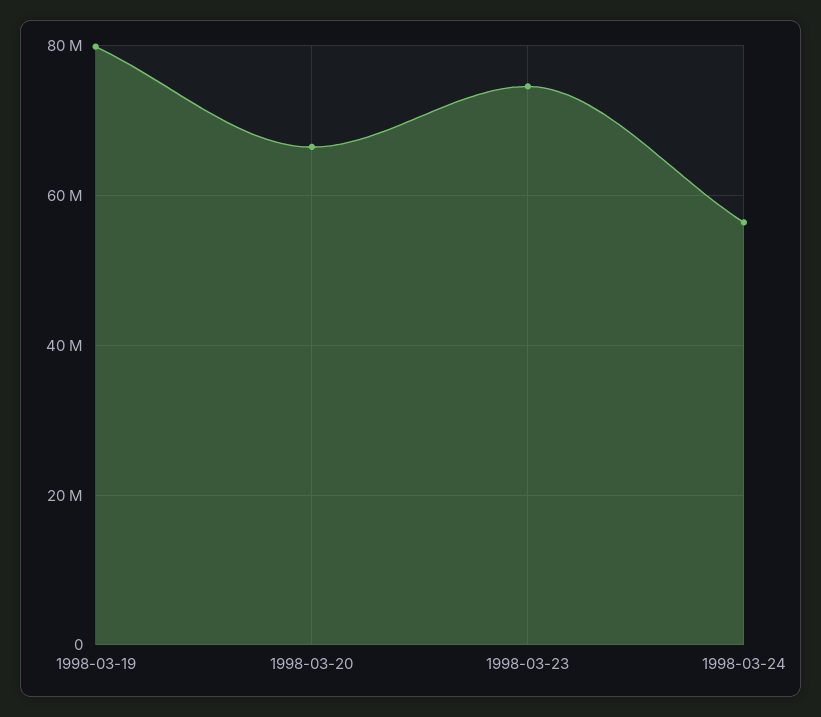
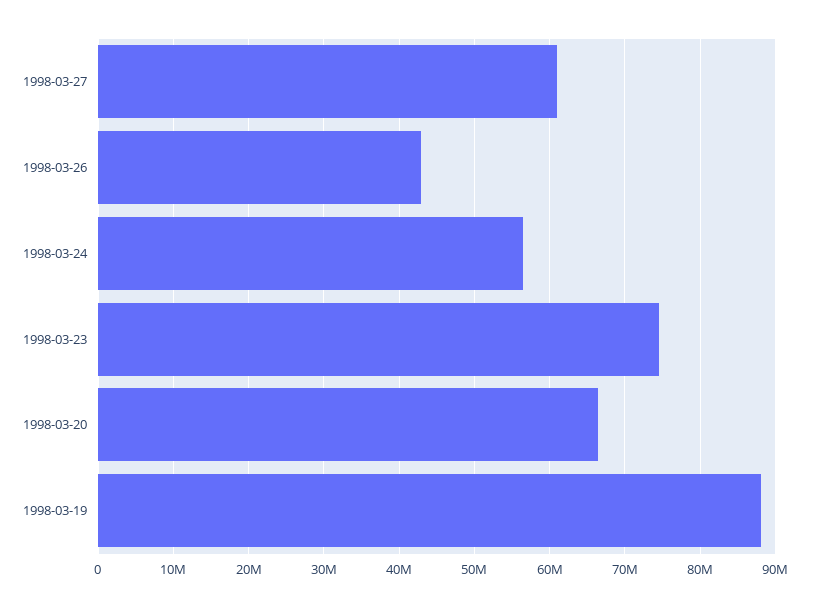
1998-03-19: 80000000 -> 88000000
1998-03-27: none -> 61000000
1998-03-26: none -> 43000000

